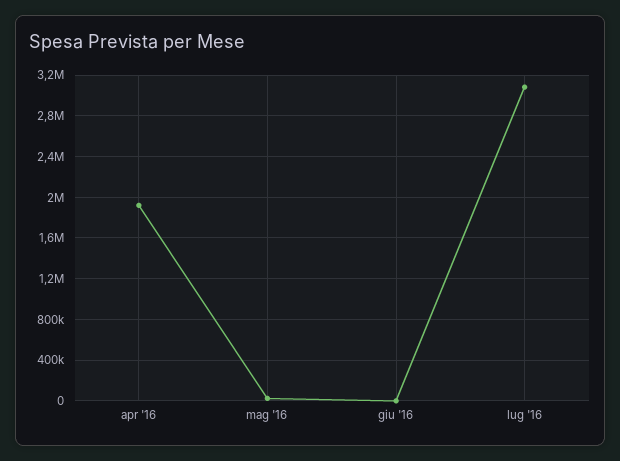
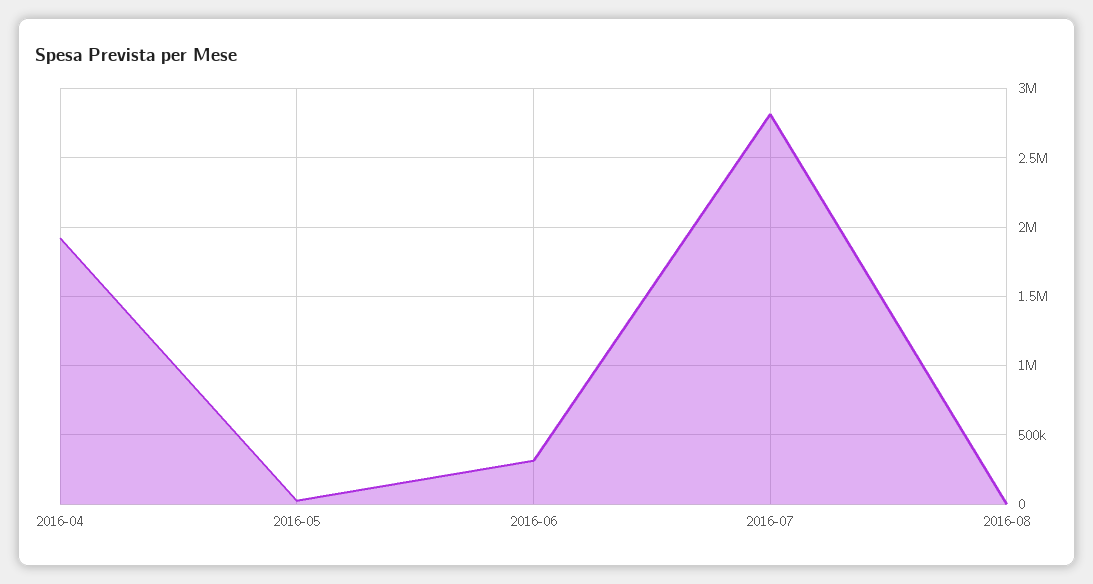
giu '16: 0 -> 300000
lug '16: 3100000 -> 2800000
2016-08: none -> 0

